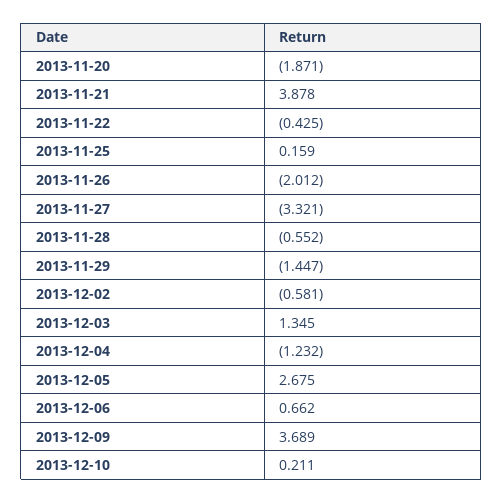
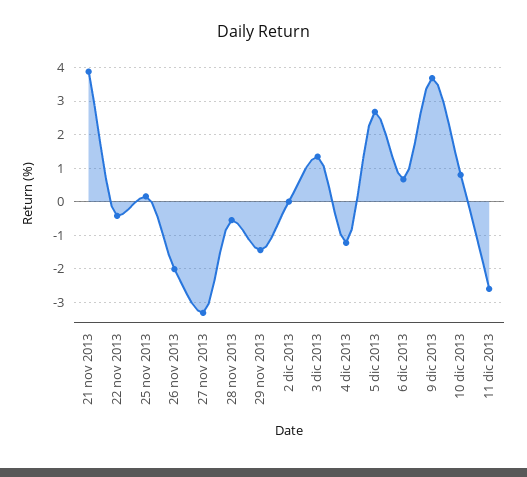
2013-11-20: -1.871 -> none
2013-12-02: -0.581 -> 0
2013-12-10: 0.211 -> 0.8
11 dic 2013: none -> -2.6

